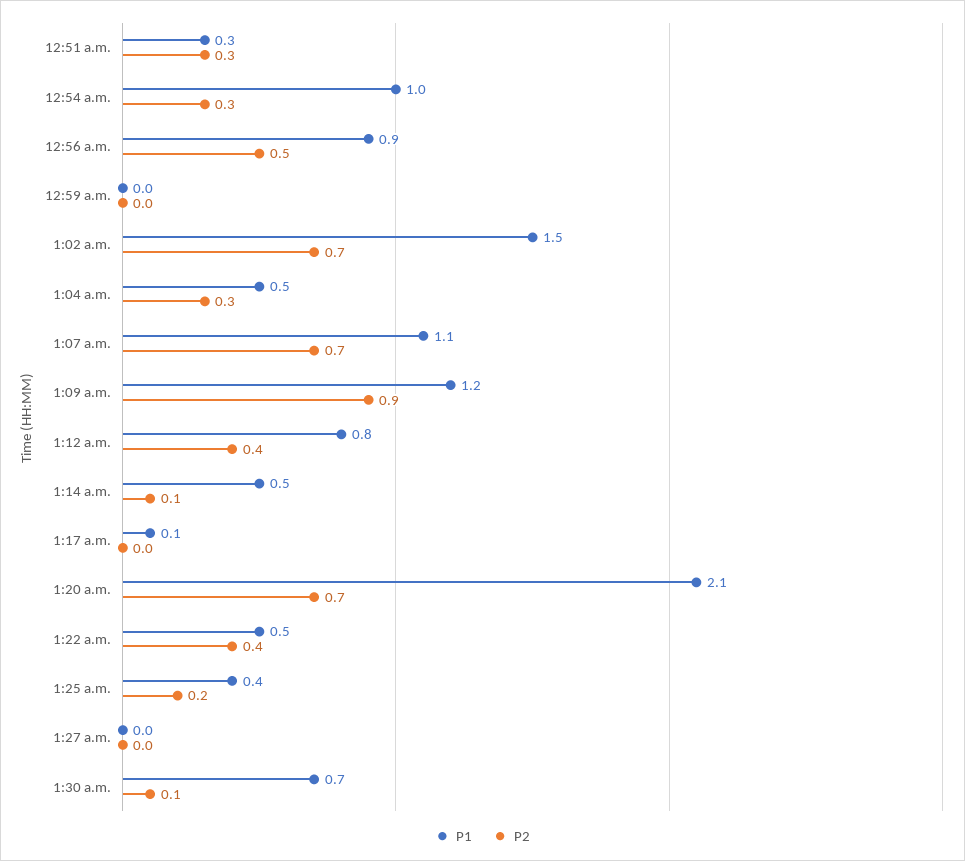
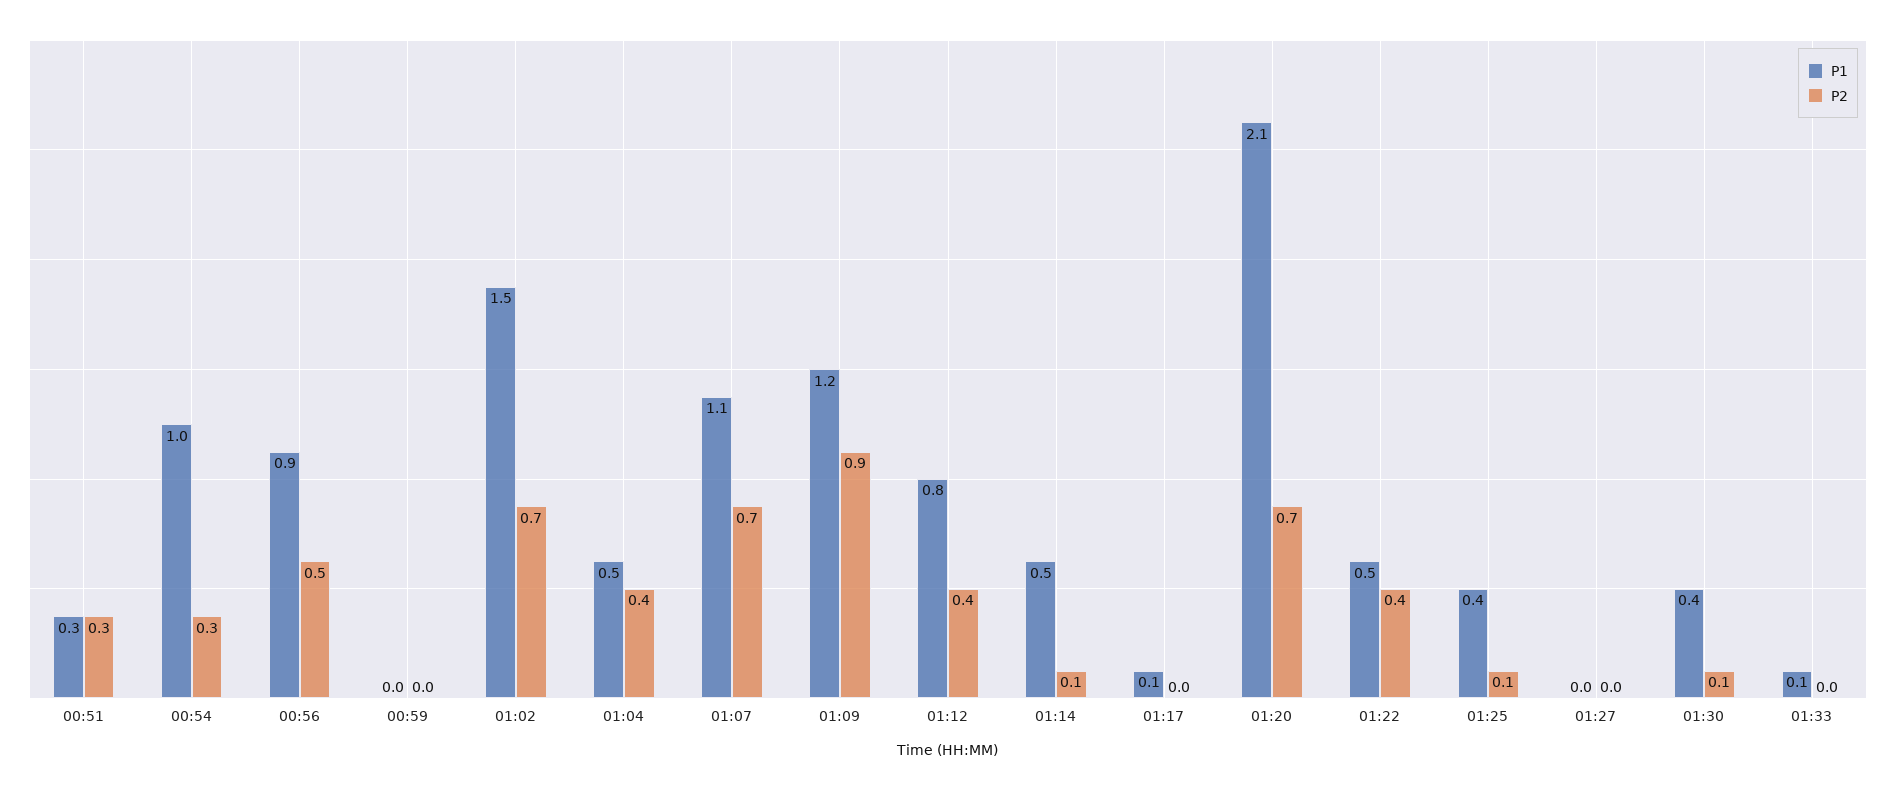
P2, 1:04 a.m.: 0.3 -> 0.4
P2, 1:25 a.m.: 0.2 -> 0.1
P1, 1:30 a.m.: 0.7 -> 0.4
P1, 01:33: none -> 0.1
P2, 01:33: none -> 0

